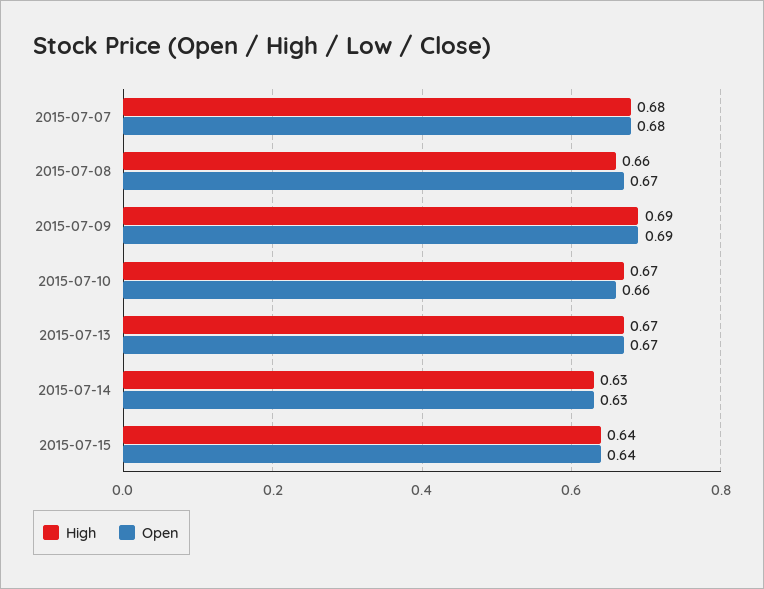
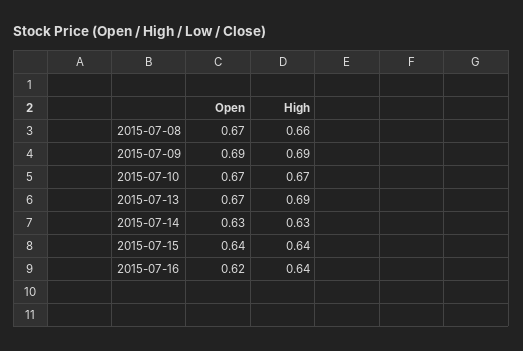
High, 2015-07-07: 0.68 -> none
Open, 2015-07-07: 0.68 -> none
Open, 2015-07-10: 0.66 -> 0.67
High, 2015-07-13: 0.67 -> 0.69
Open, 2015-07-16: none -> 0.62
High, 2015-07-16: none -> 0.64

